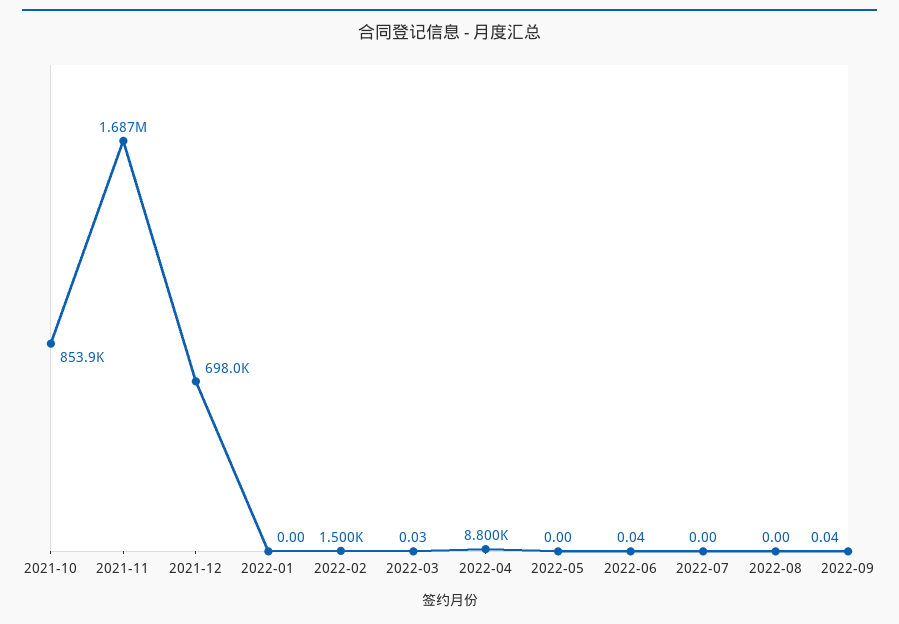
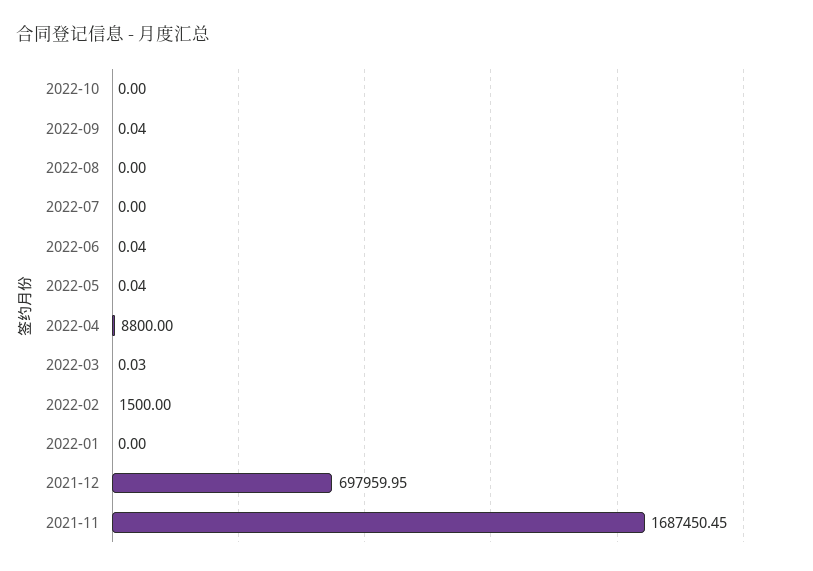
2021-10: 853900 -> none
2022-05: 0 -> 0.04
2022-10: none -> 0

